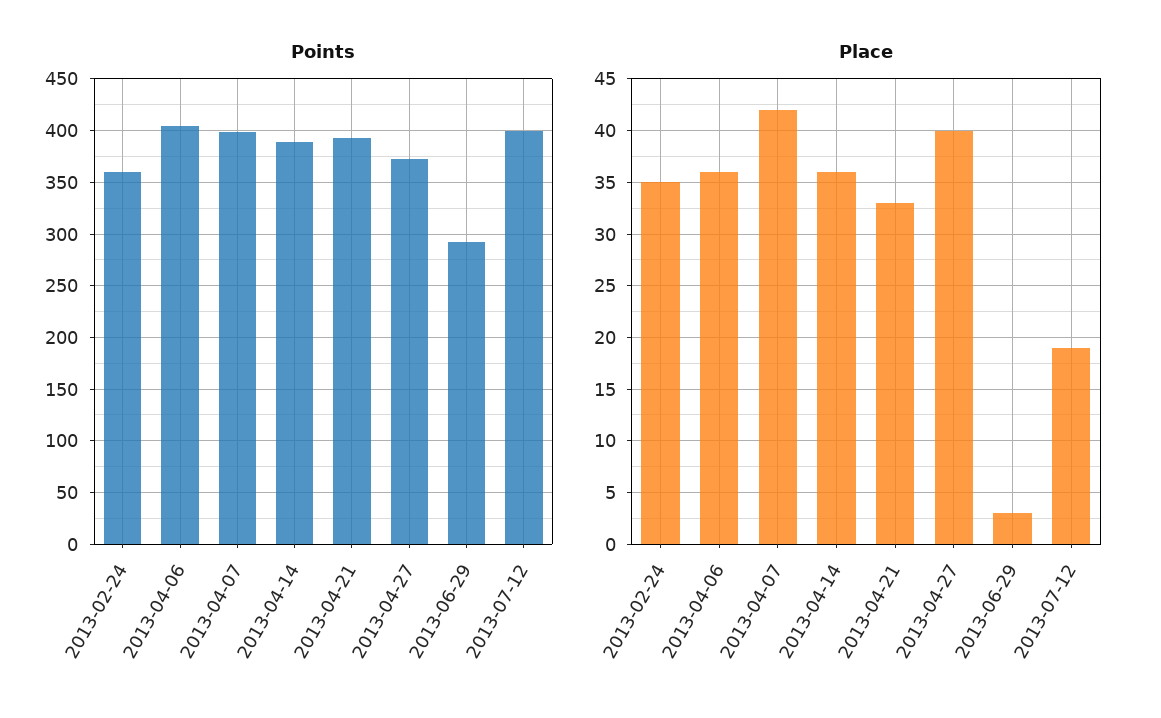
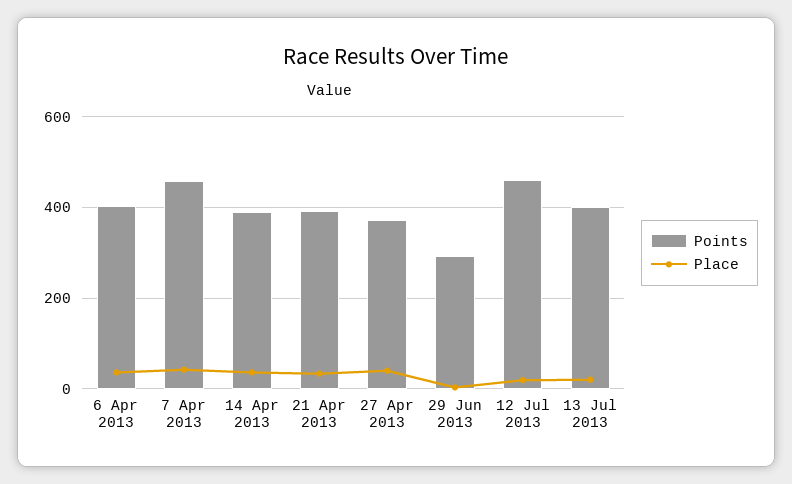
Points, 2013-02-24: 360 -> none
Points, 2013-04-07: 400 -> 460
Points, 2013-07-12: 400 -> 460
Place, 2013-02-24: 35 -> none
Points, 13 Jul 2013: none -> 400
Place, 13 Jul 2013: none -> 20

